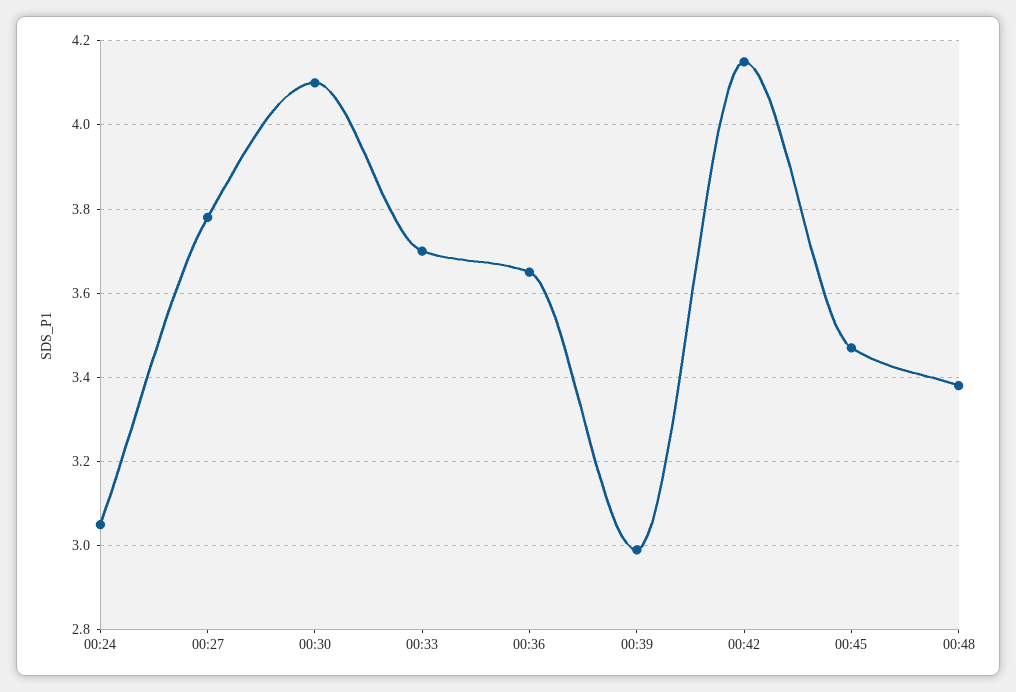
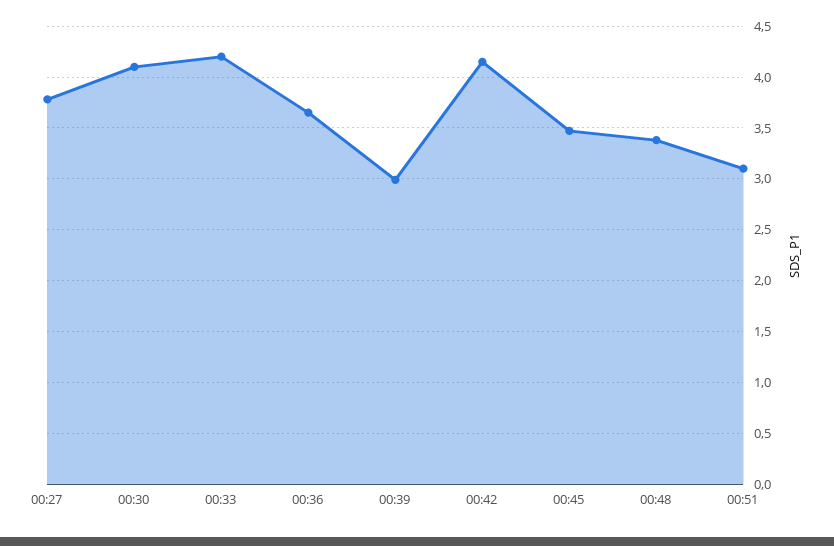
00:24: 3.05 -> none
00:33: 3.7 -> 4.2
00:51: none -> 3.1

